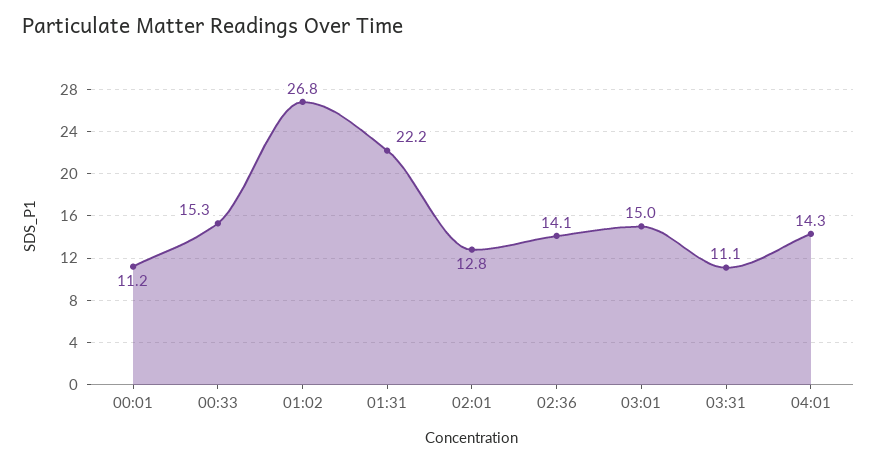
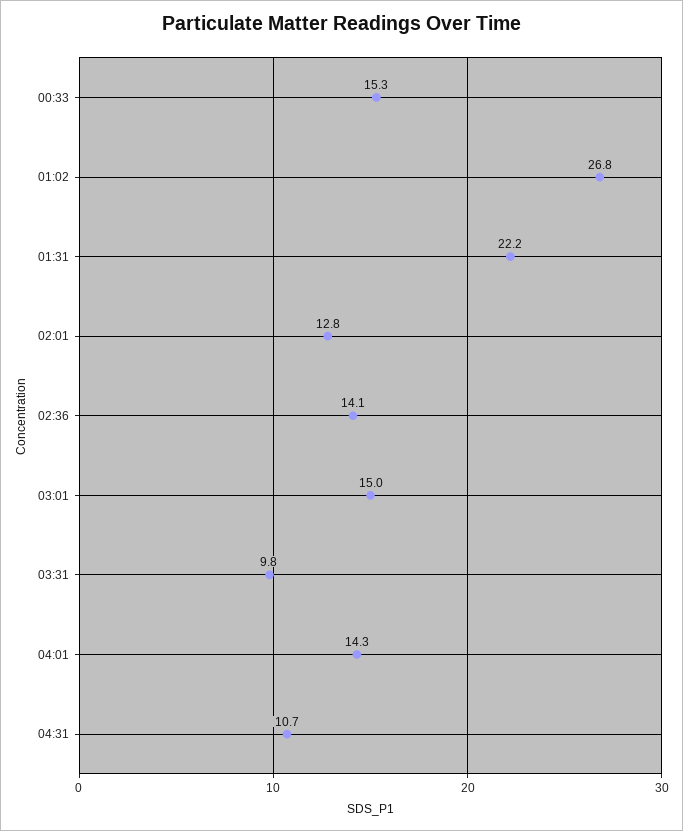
00:01: 11.2 -> none
03:31: 11.1 -> 9.8
04:31: none -> 10.7

